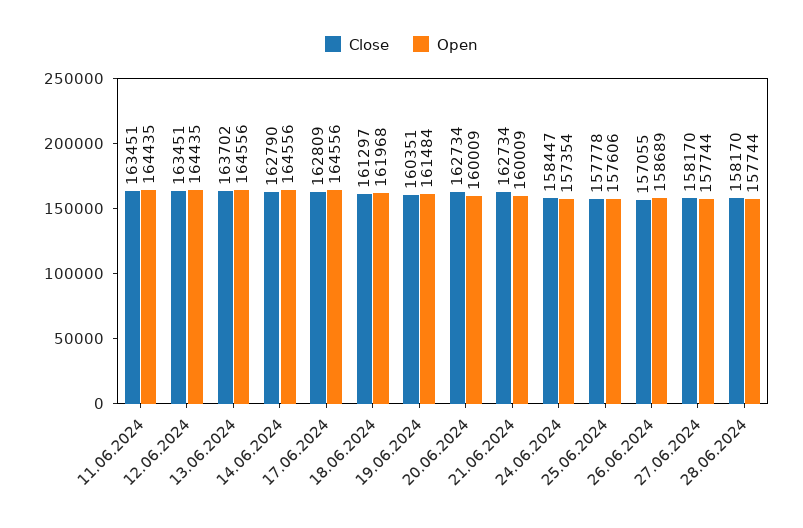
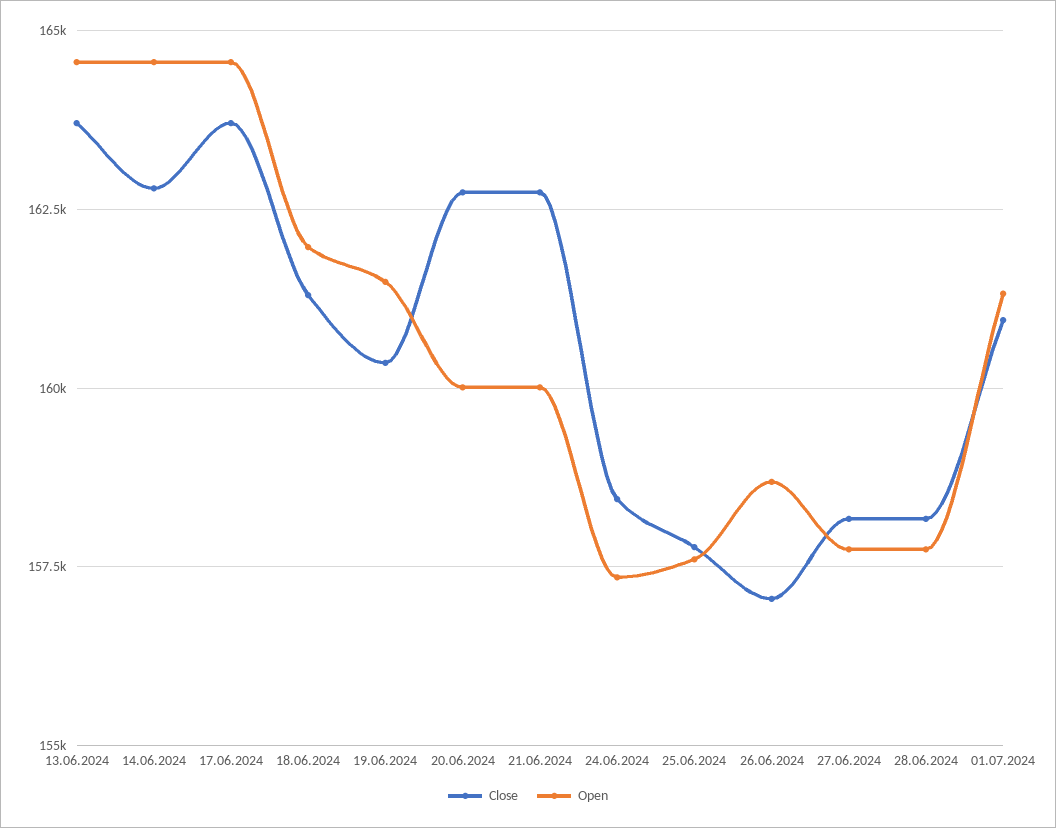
Close, 11.06.2024: 163451 -> none
Open, 11.06.2024: 164435 -> none
Close, 12.06.2024: 163451 -> none
Open, 12.06.2024: 164435 -> none
Close, 17.06.2024: 162809 -> 163750
Close, 01.07.2024: none -> 161000
Open, 01.07.2024: none -> 161250

